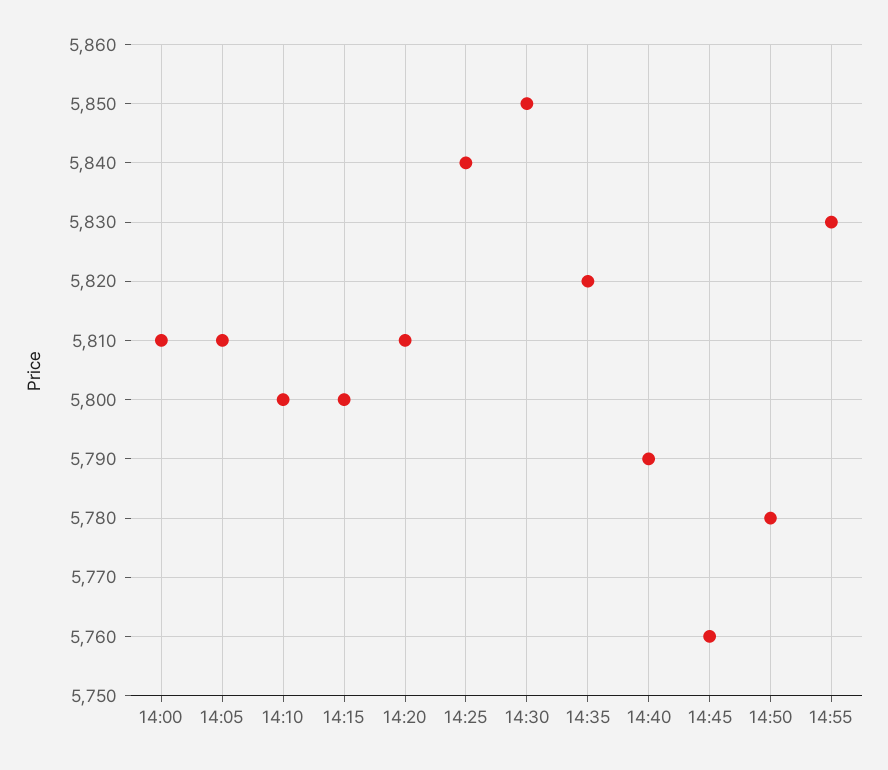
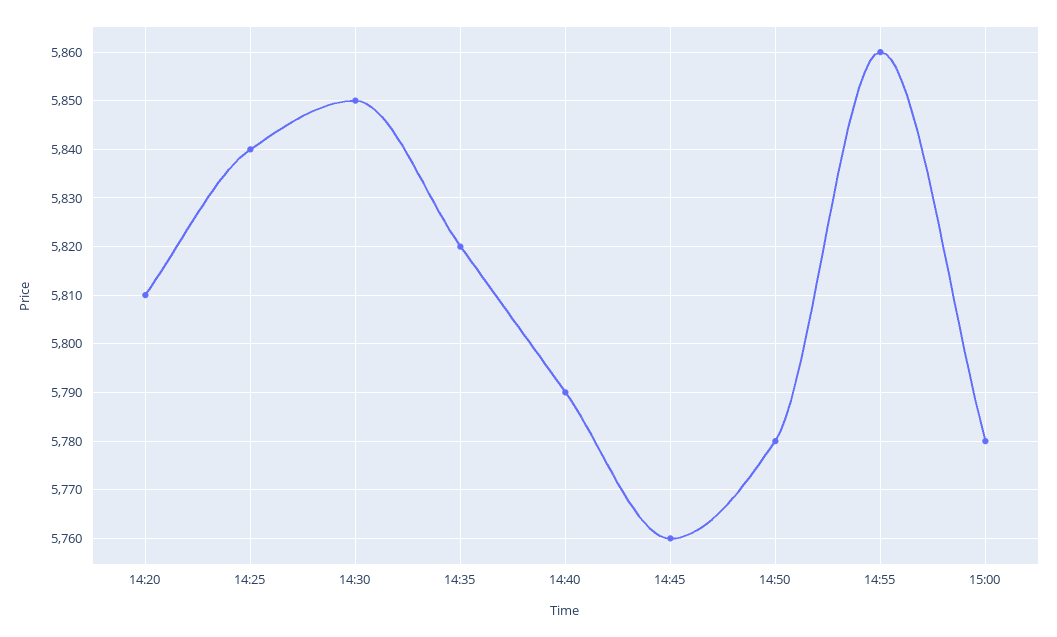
14:00: 5810 -> none
14:05: 5810 -> none
14:10: 5800 -> none
14:15: 5800 -> none
14:55: 5830 -> 5860
15:00: none -> 5780

